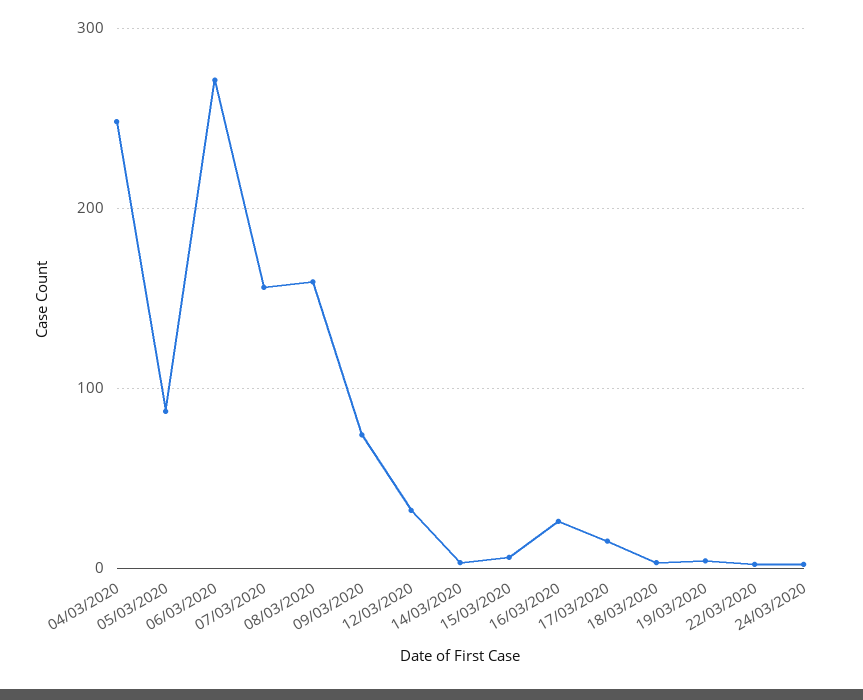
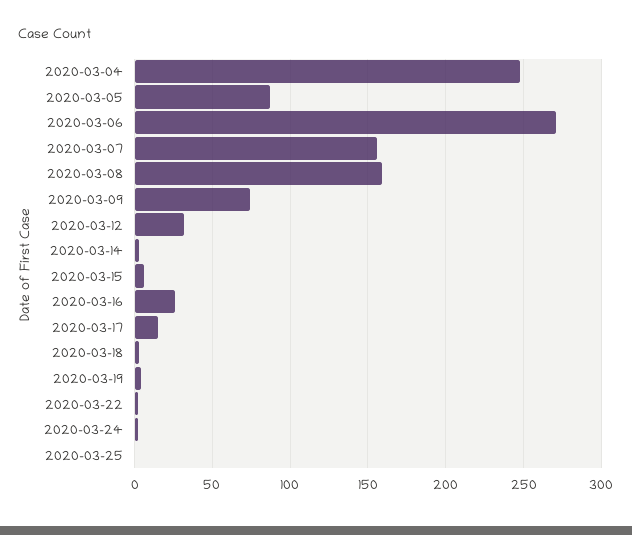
2020-03-25: none -> 0

